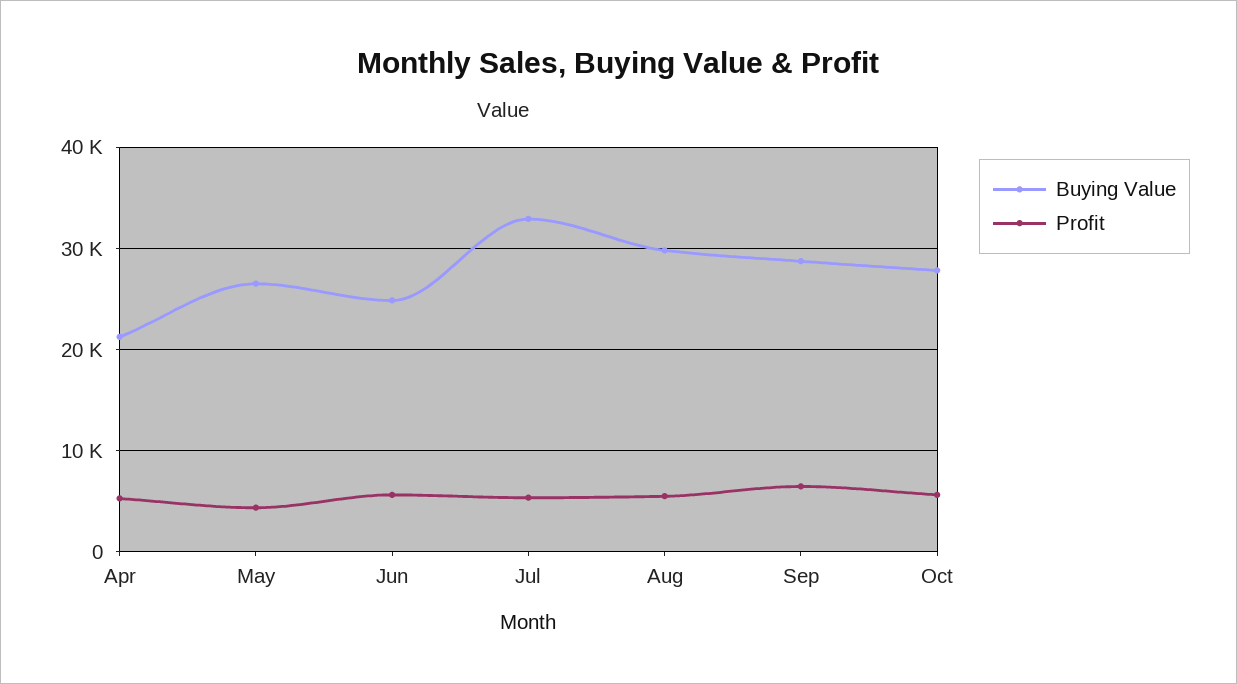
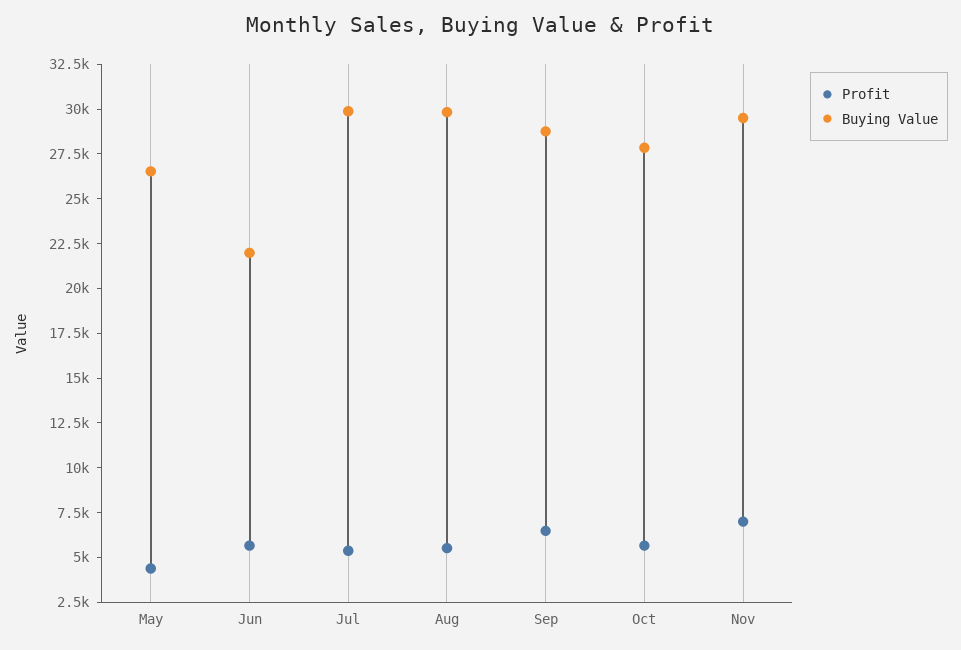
Buying Value, Apr: 21000 -> none
Profit, Apr: 5000 -> none
Buying Value, Jun: 25000 -> 22000
Buying Value, Jul: 33000 -> 30000
Profit, Nov: none -> 7000
Buying Value, Nov: none -> 29500

